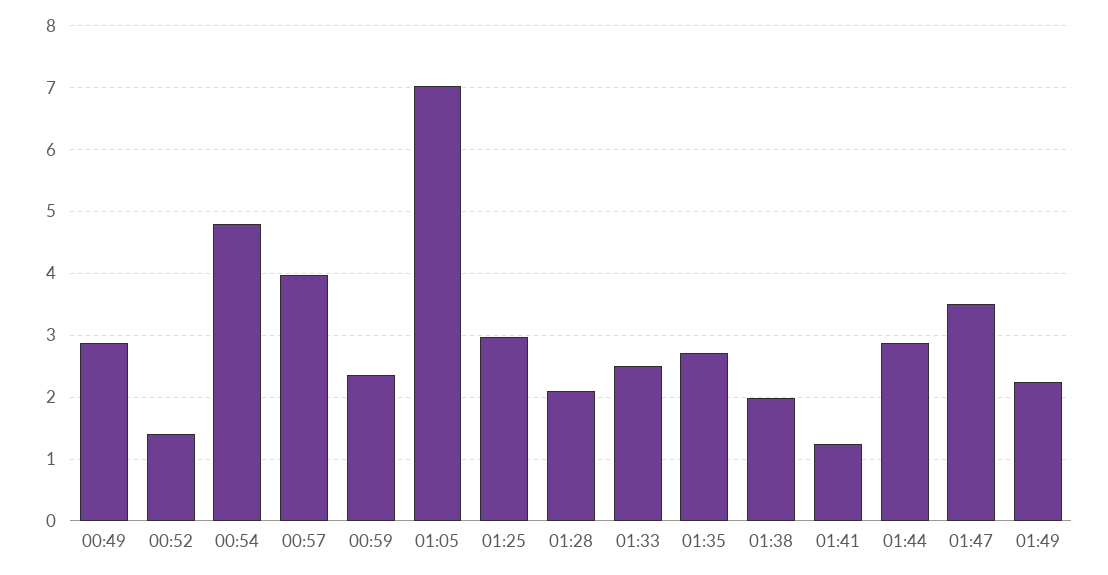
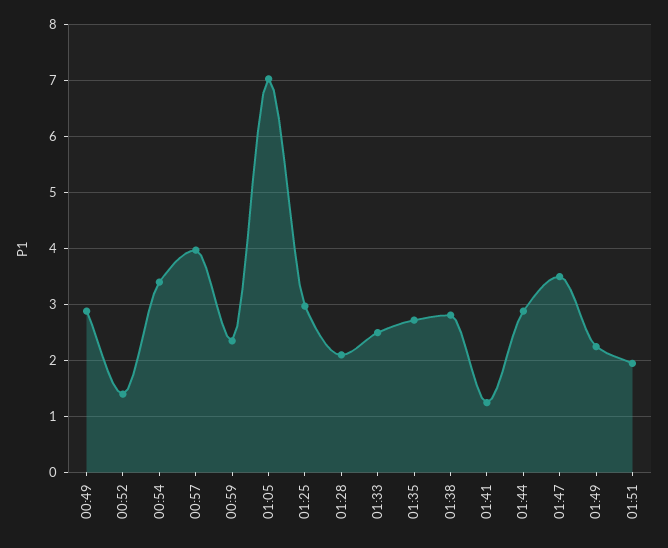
00:54: 4.8 -> 3.4
01:38: 2 -> 2.8
01:51: none -> 2

